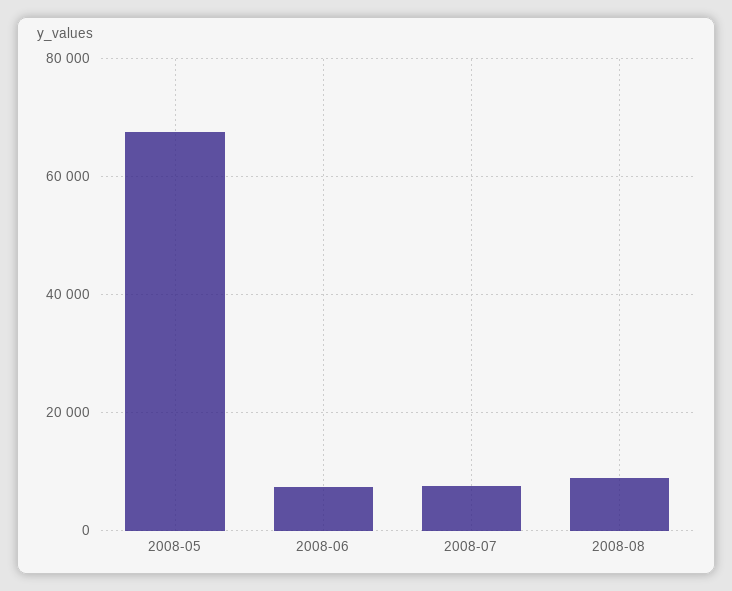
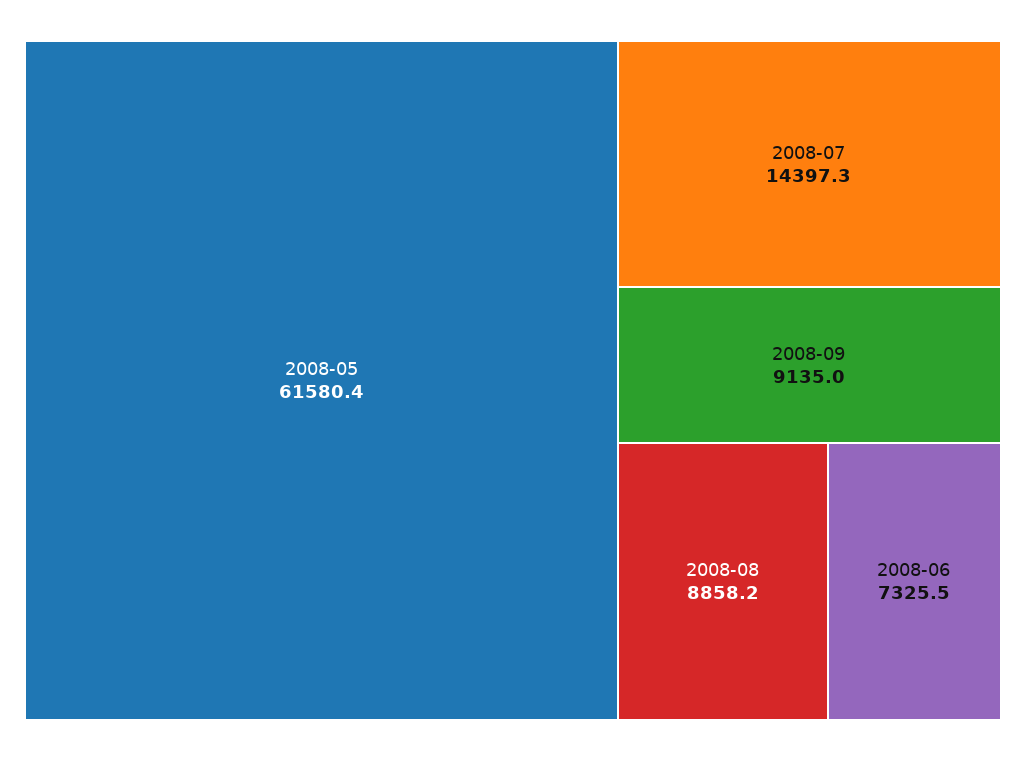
2008-05: 68000 -> 61580.4
2008-07: 8000 -> 14397.3
2008-09: none -> 9135

